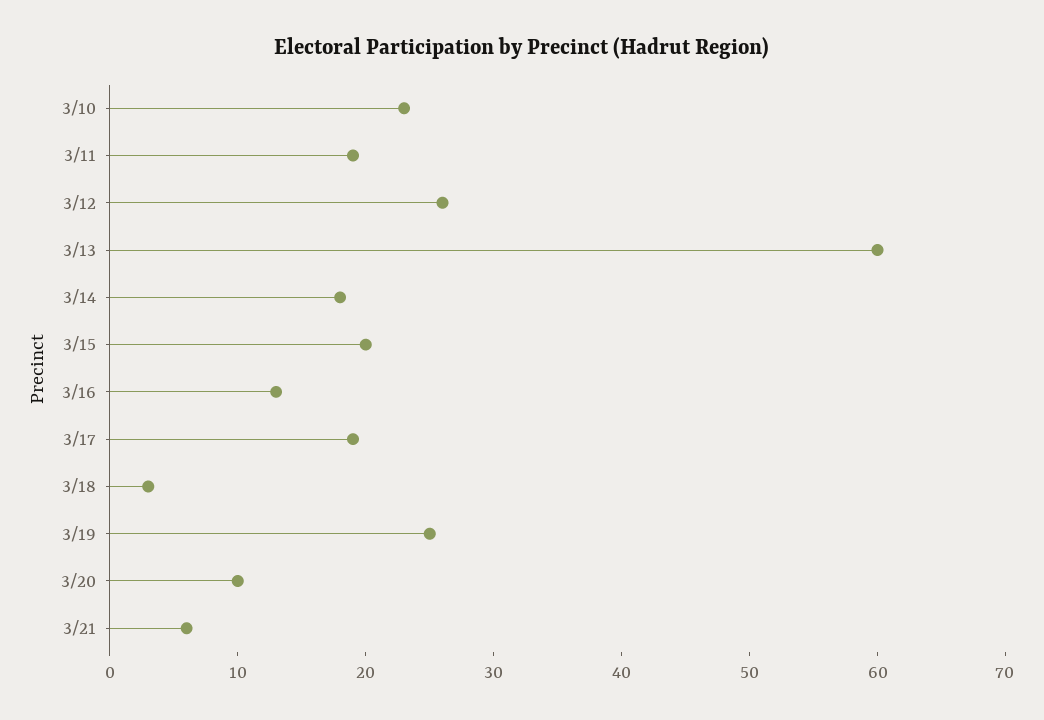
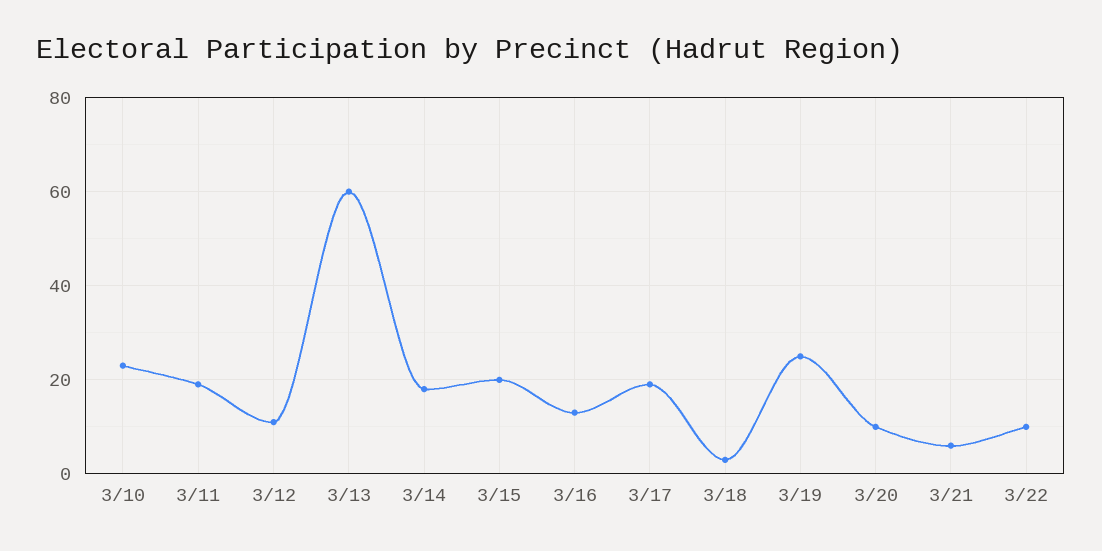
3/12: 26 -> 10
3/22: none -> 10

